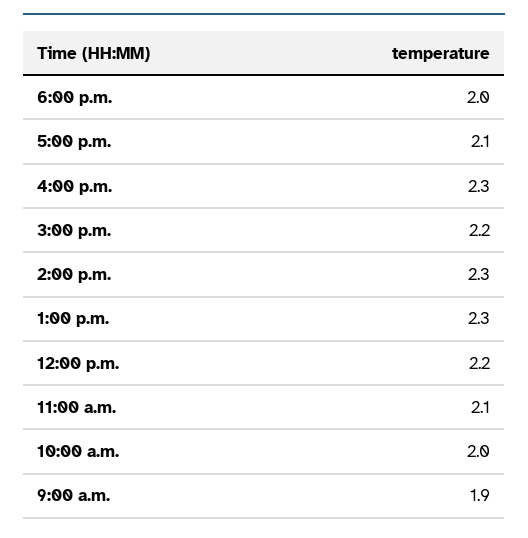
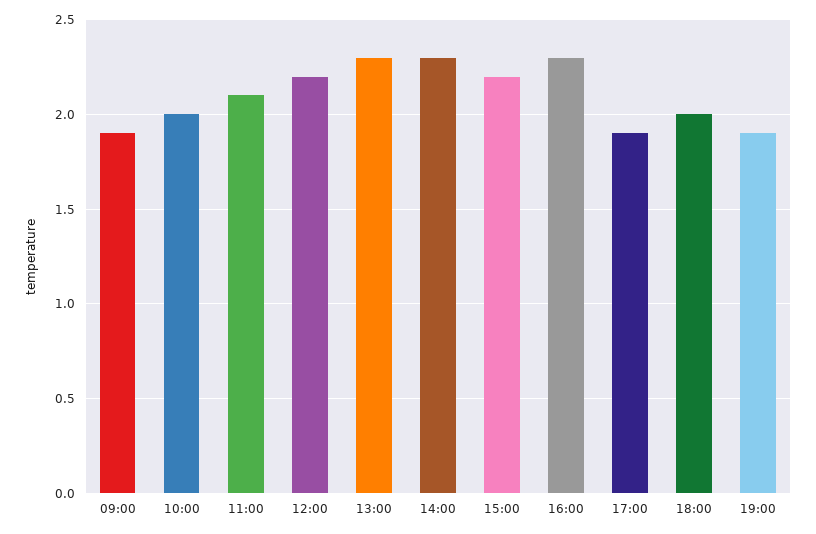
5:00 p.m.: 2.1 -> 1.9
19:00: none -> 1.9

